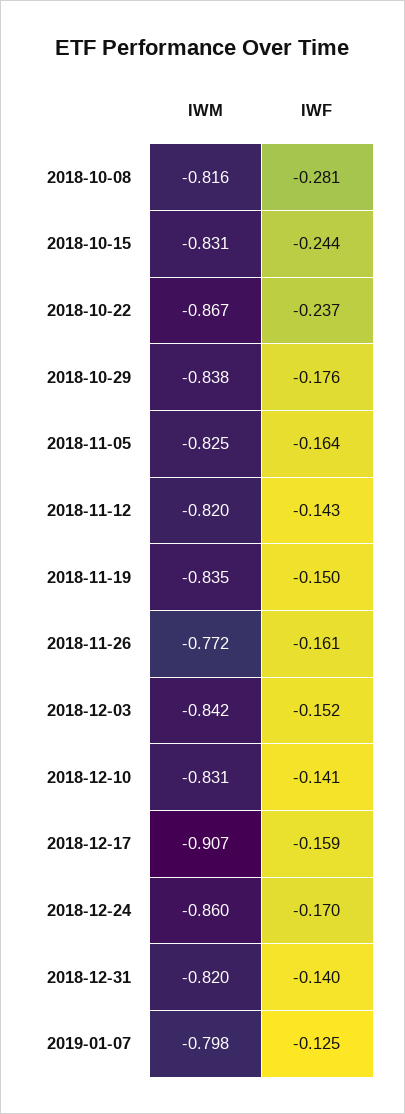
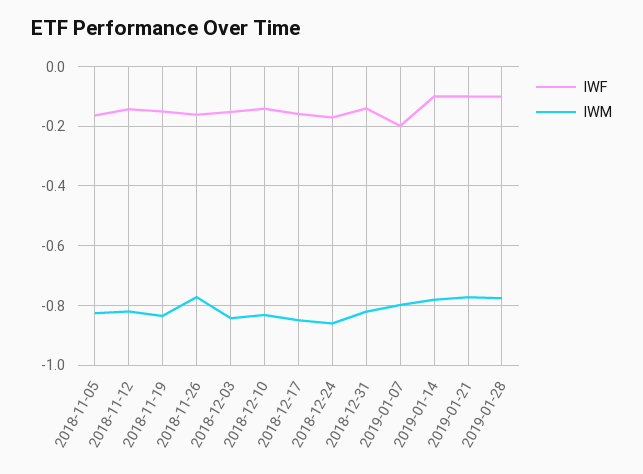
IWM, 2018-10-08: -0.816 -> none
IWF, 2018-10-08: -0.281 -> none
IWM, 2018-10-15: -0.831 -> none
IWF, 2018-10-15: -0.244 -> none
IWM, 2018-10-22: -0.867 -> none
IWF, 2018-10-22: -0.237 -> none
IWM, 2018-10-29: -0.838 -> none
IWF, 2018-10-29: -0.176 -> none
IWM, 2018-12-17: -0.907 -> -0.85
IWF, 2019-01-07: -0.125 -> -0.2
IWF, 2019-01-14: none -> -0.1
IWM, 2019-01-14: none -> -0.775
IWF, 2019-01-21: none -> -0.1
IWM, 2019-01-21: none -> -0.775
IWF, 2019-01-28: none -> -0.1
IWM, 2019-01-28: none -> -0.775

